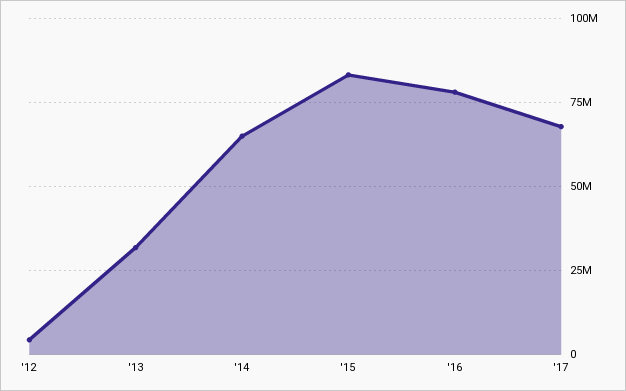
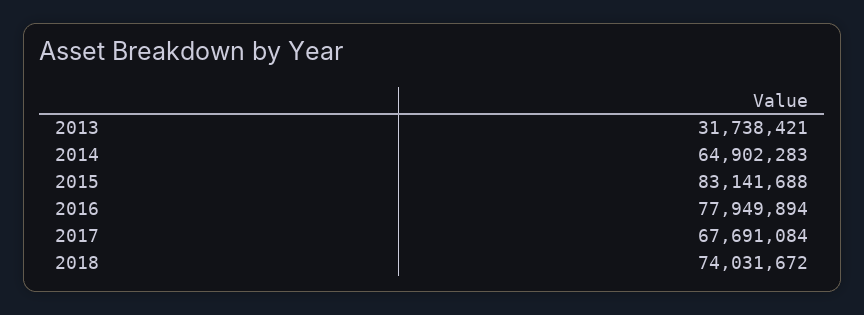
'12: 5000000 -> none
2018: none -> 74031672

